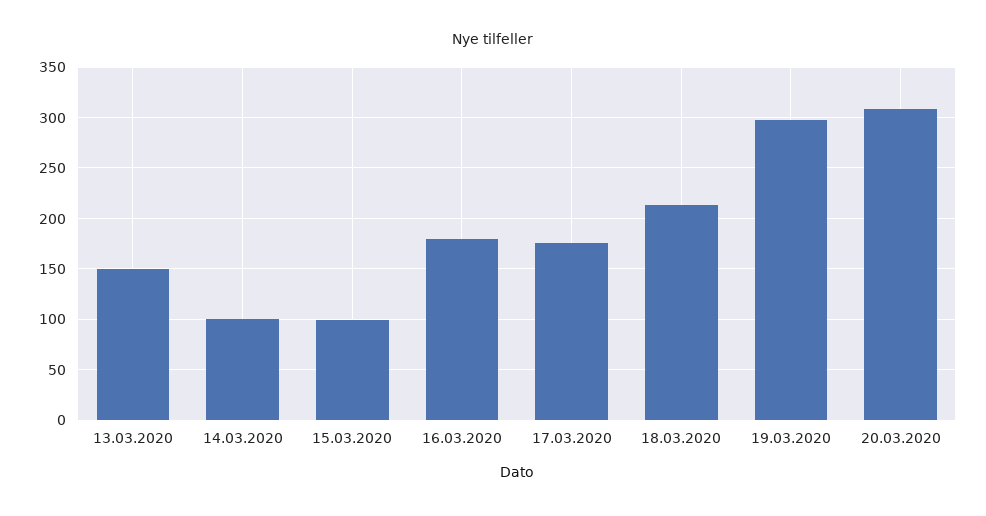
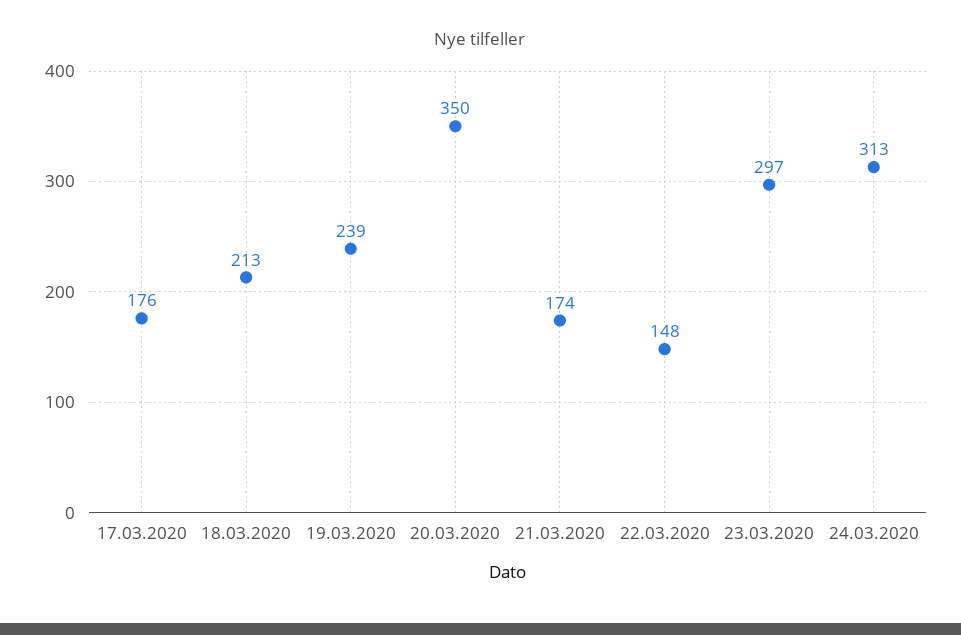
13.03.2020: 150 -> none
14.03.2020: 100 -> none
15.03.2020: 100 -> none
16.03.2020: 180 -> none
19.03.2020: 300 -> 239
20.03.2020: 310 -> 350
21.03.2020: none -> 174
22.03.2020: none -> 148
23.03.2020: none -> 297
24.03.2020: none -> 313

